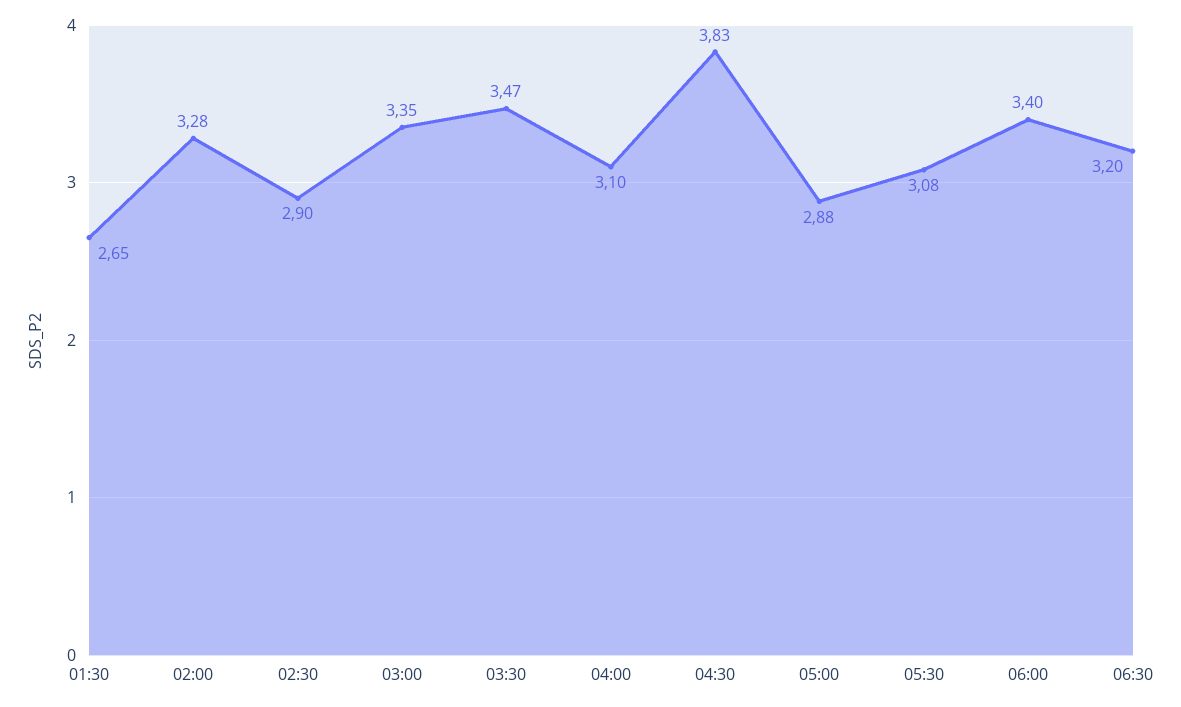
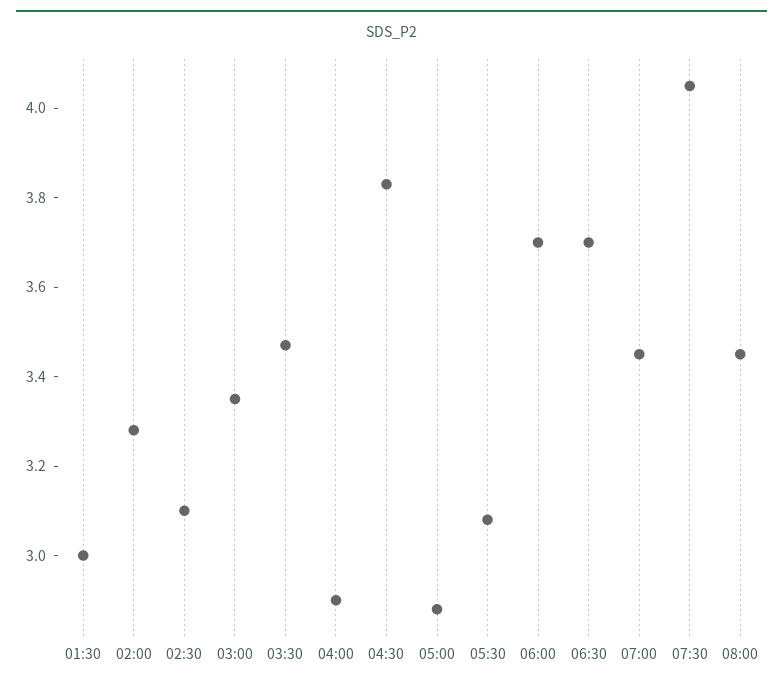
01:30: 2.65 -> 3
02:30: 2.9 -> 3.1
04:00: 3.1 -> 2.9
06:00: 3.4 -> 3.7
06:30: 3.2 -> 3.7
07:00: none -> 3.45
07:30: none -> 4.05
08:00: none -> 3.45

